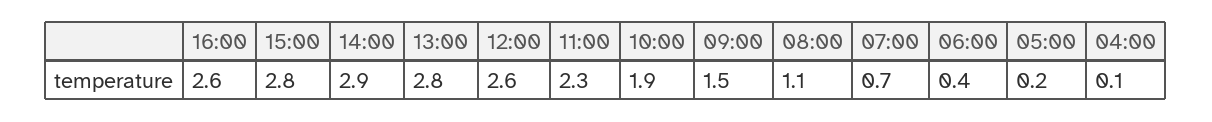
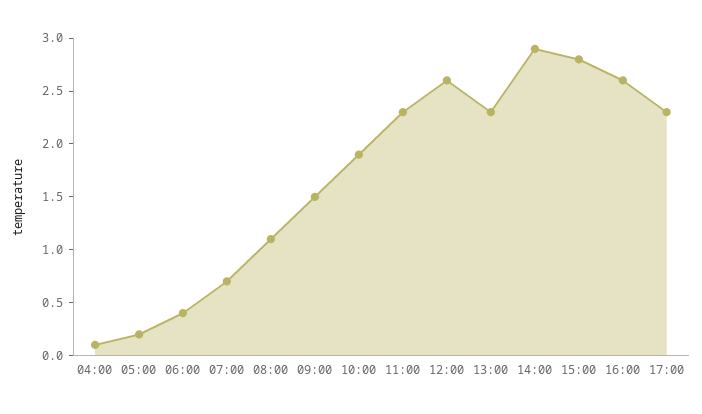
13:00: 2.8 -> 2.3
17:00: none -> 2.3

